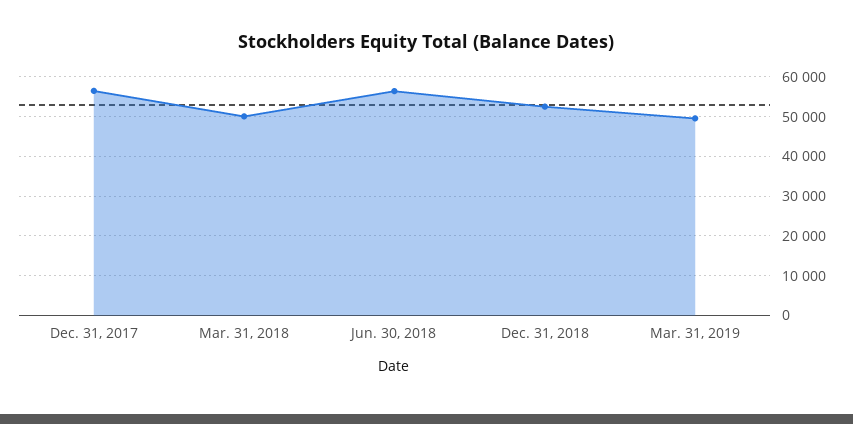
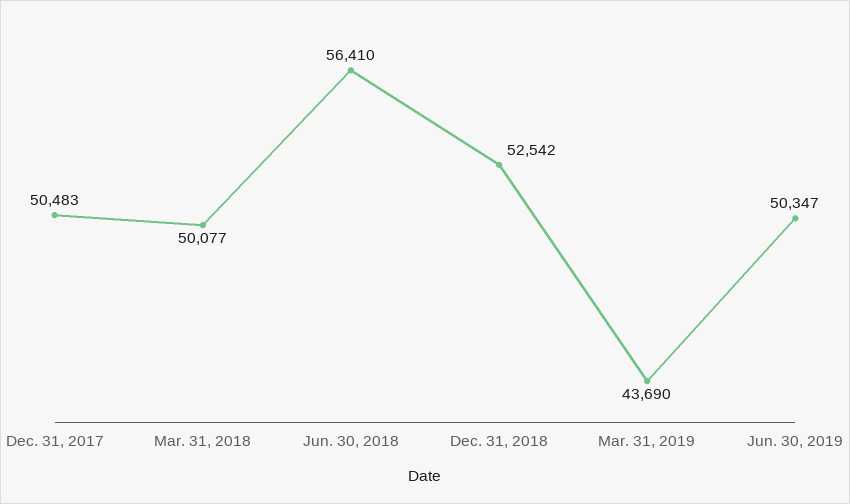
Dec. 31, 2017: 56000 -> 50483
Mar. 31, 2019: 50000 -> 43690
Jun. 30, 2019: none -> 50347

